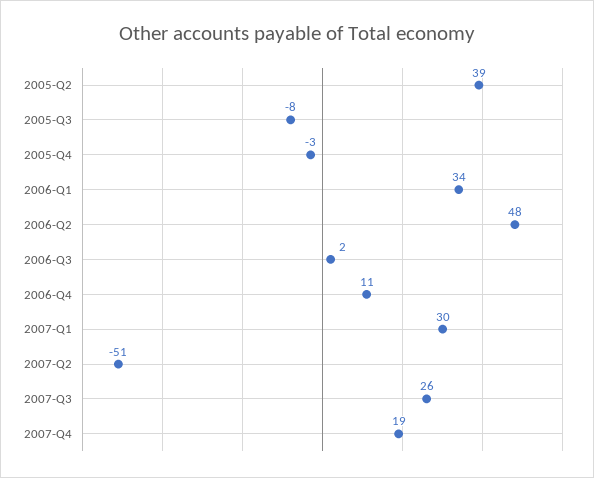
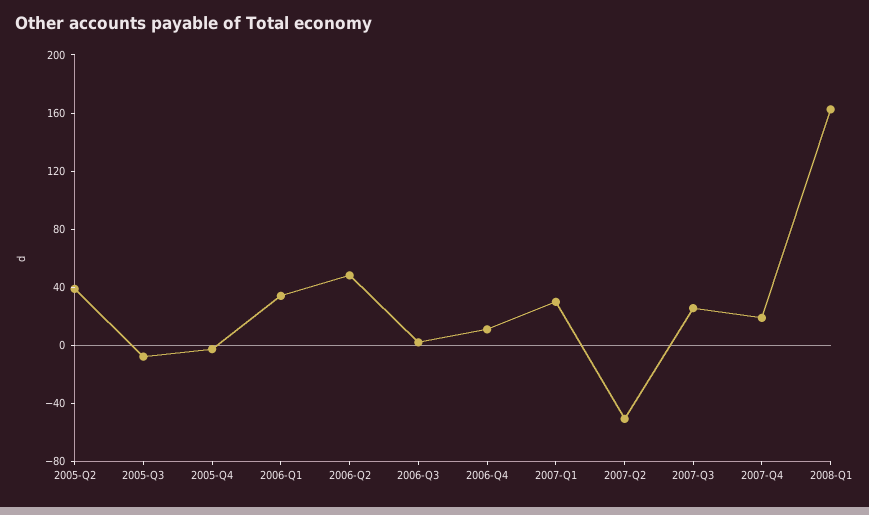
2008-Q1: none -> 160

